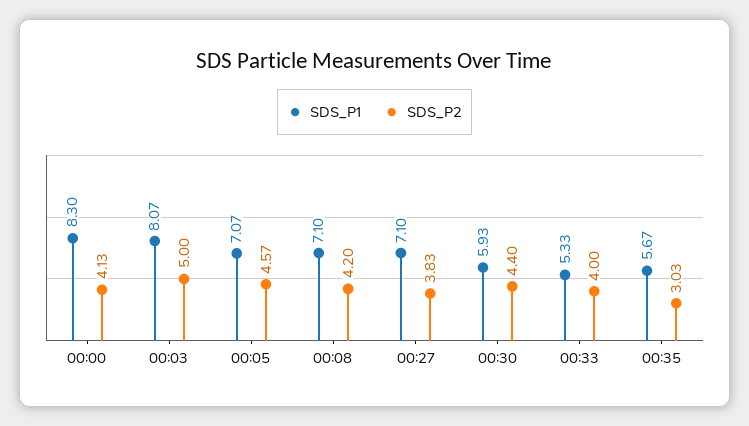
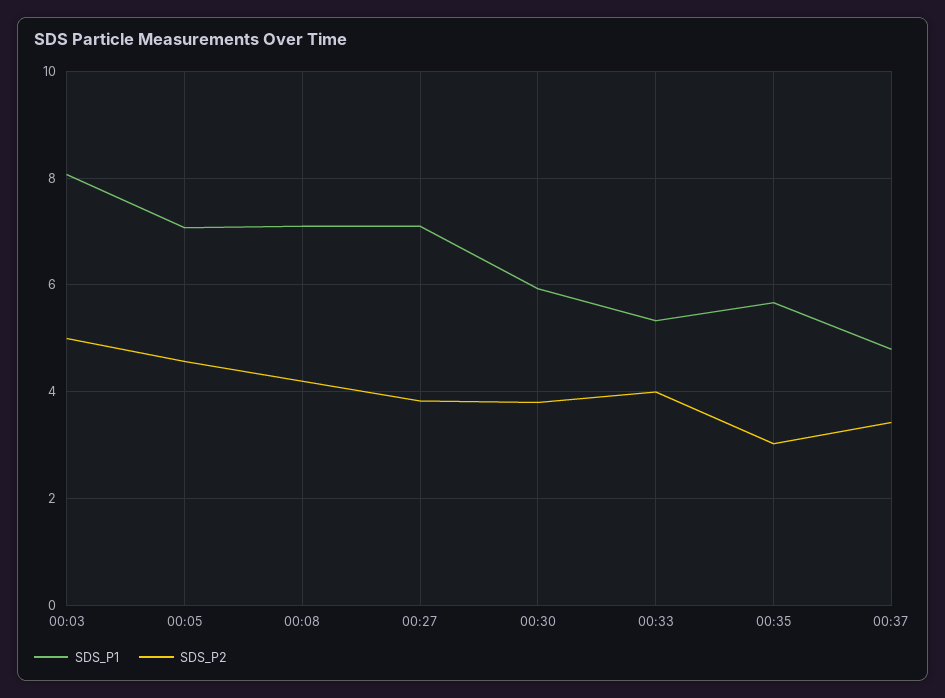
SDS_P1, 00:00: 8.3 -> none
SDS_P2, 00:00: 4.13 -> none
SDS_P2, 00:30: 4.4 -> 3.8
SDS_P1, 00:37: none -> 4.8
SDS_P2, 00:37: none -> 3.4

